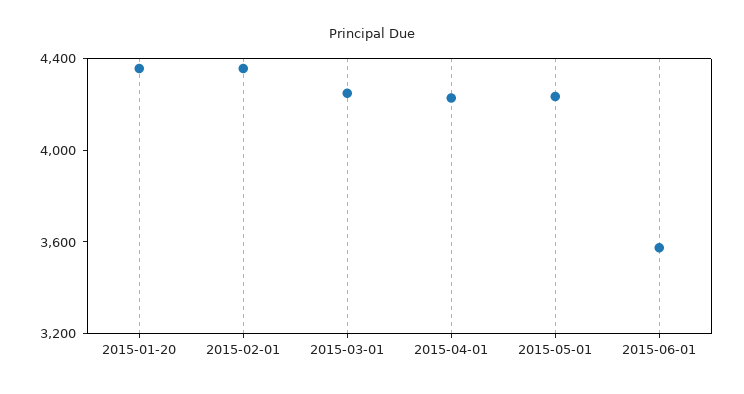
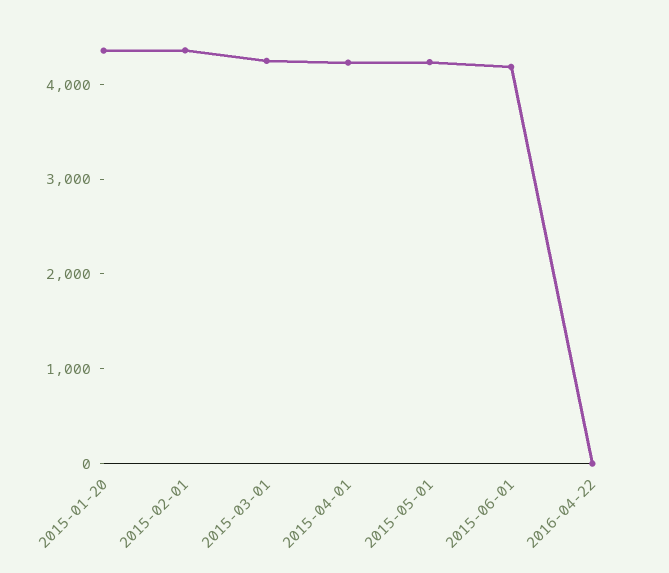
2015-06-01: 3600 -> 4200
2016-04-22: none -> 0

